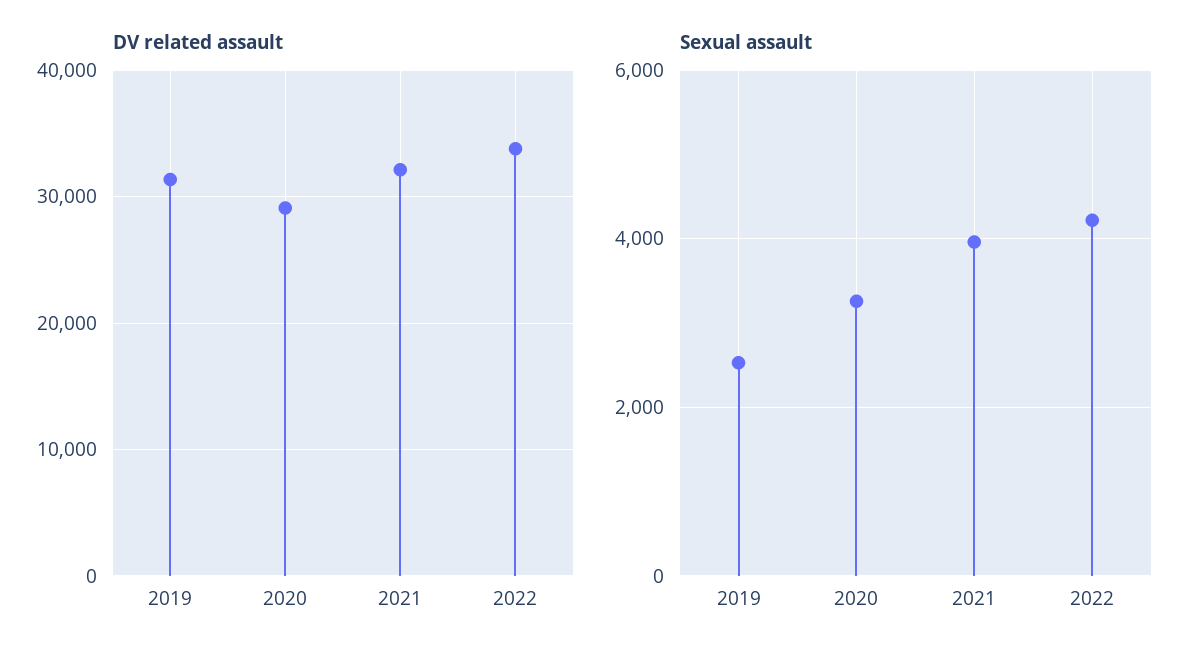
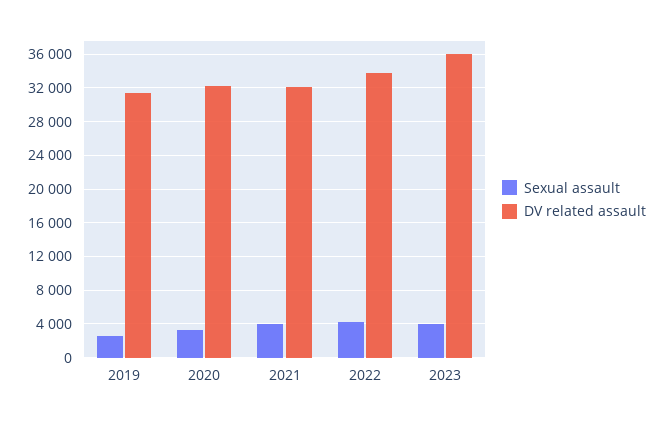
DV related assault, 2020: 29000 -> 32000
Sexual assault, 2023: none -> 4000
DV related assault, 2023: none -> 36000

